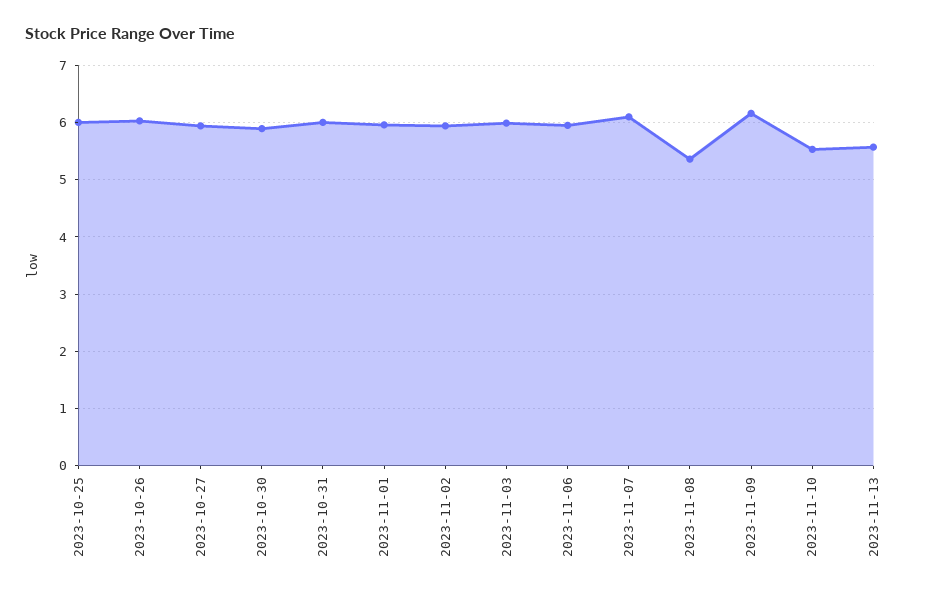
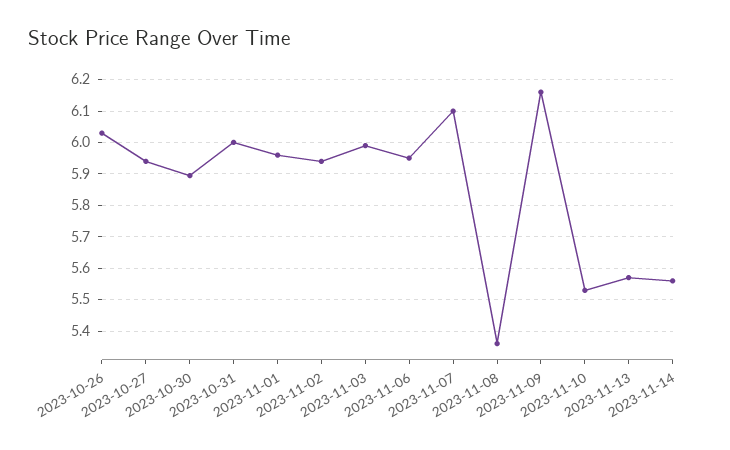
2023-10-25: 6 -> none
2023-11-14: none -> 5.56

